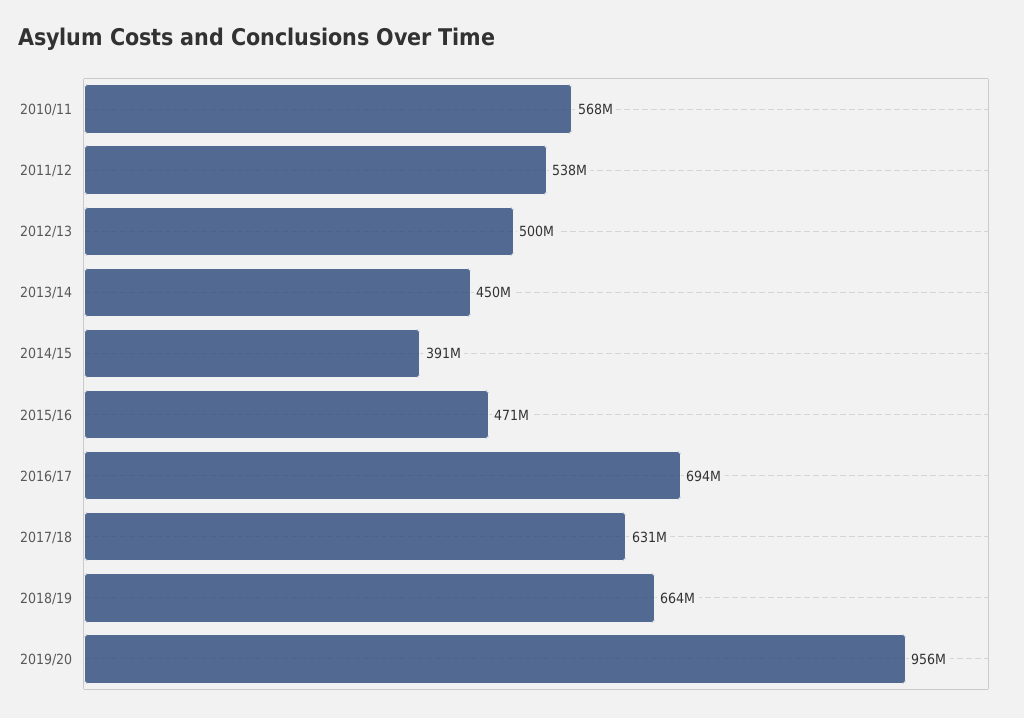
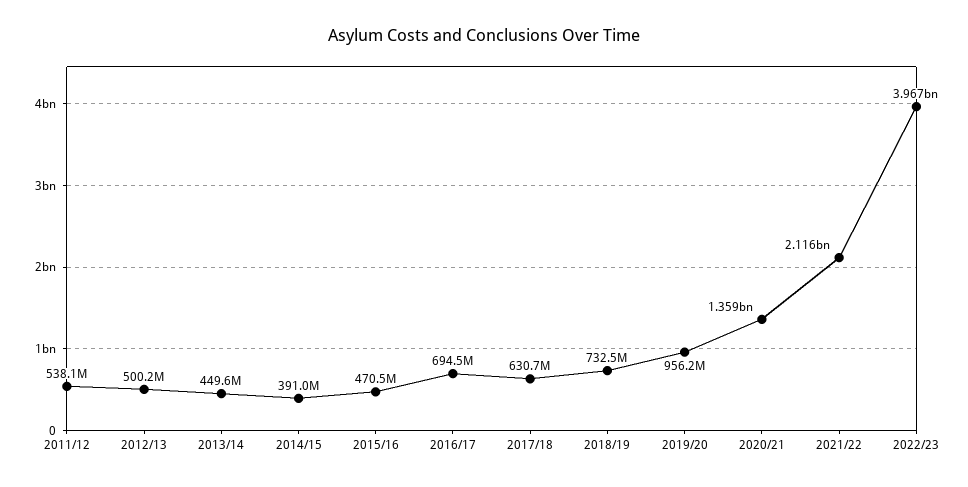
2010/11: 568000000 -> none
2018/19: 664000000 -> 732500000
2020/21: none -> 1359000000
2021/22: none -> 2116000000
2022/23: none -> 3967000000

